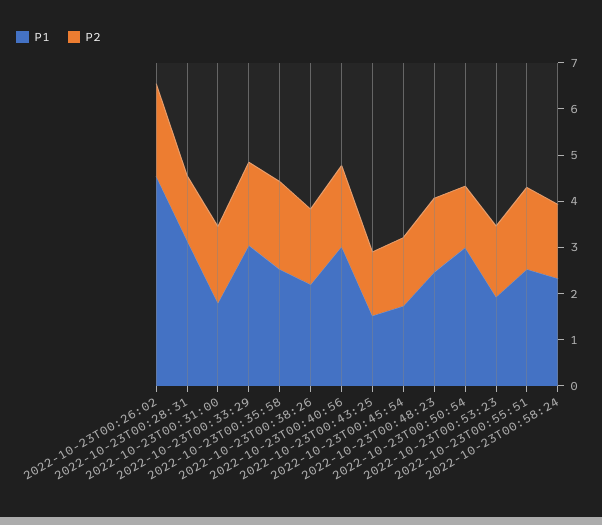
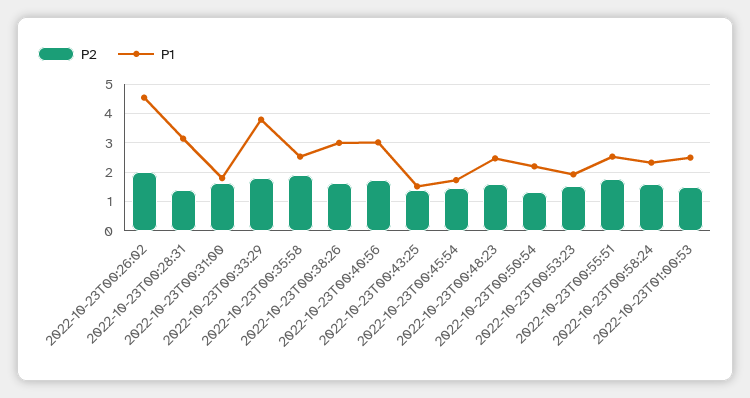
P1, 2022-10-23T00:33:29: 3 -> 3.75
P1, 2022-10-23T00:38:26: 2.2 -> 3
P1, 2022-10-23T00:50:54: 3 -> 2.25
P2, 2022-10-23T01:00:53: none -> 1.5
P1, 2022-10-23T01:00:53: none -> 2.5

